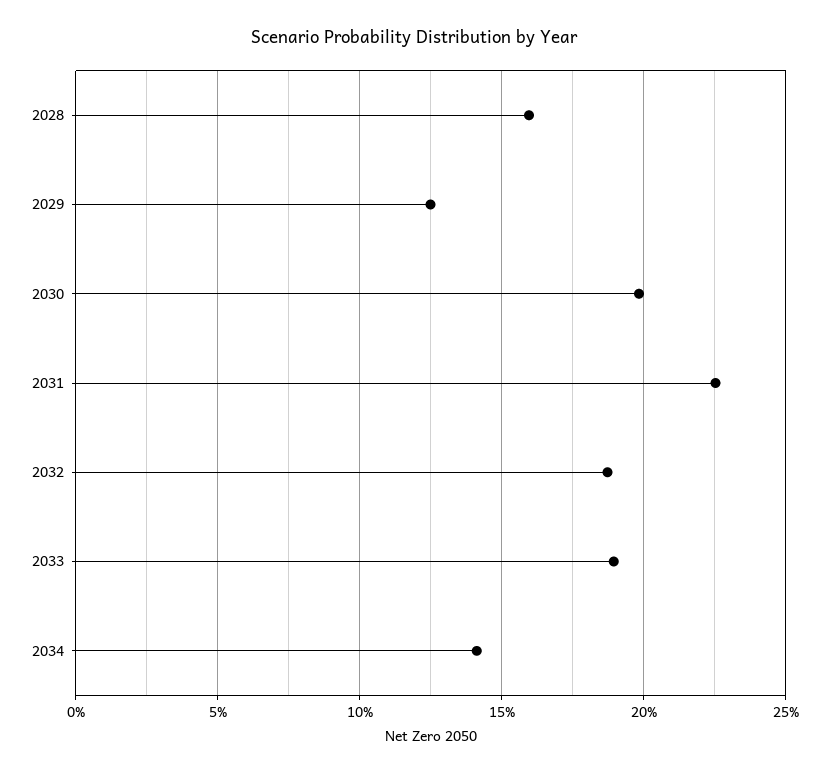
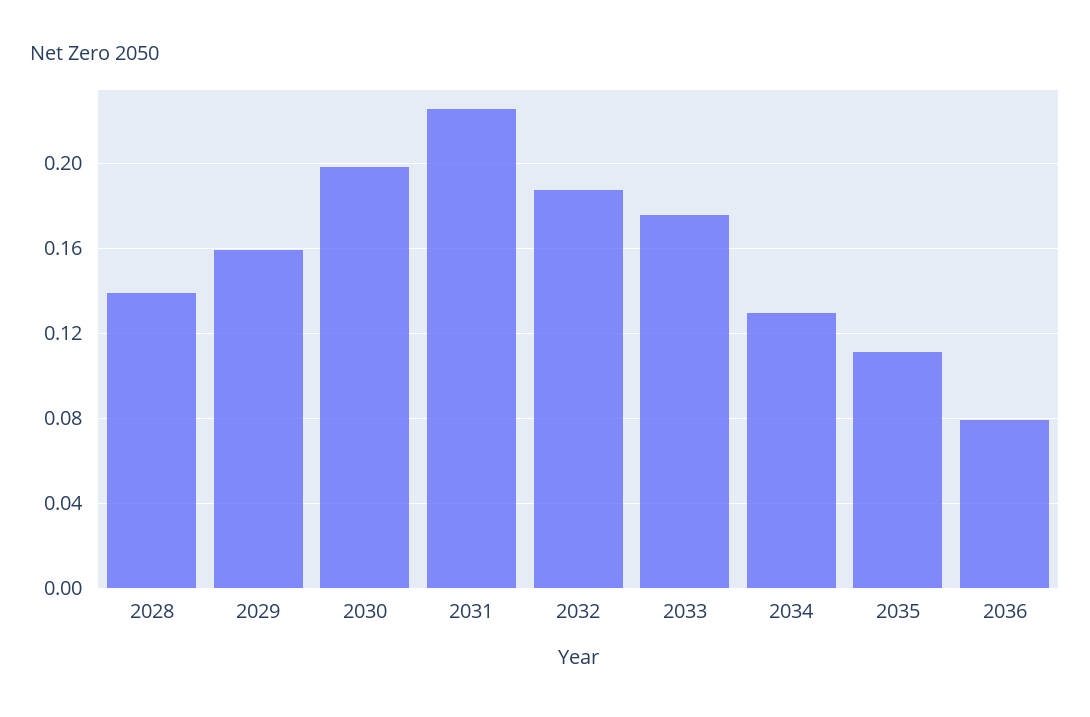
2028: 0.16 -> 0.14
2029: 0.125 -> 0.16
2033: 0.19 -> 0.175
2034: 0.14 -> 0.13
2035: none -> 0.11
2036: none -> 0.08

